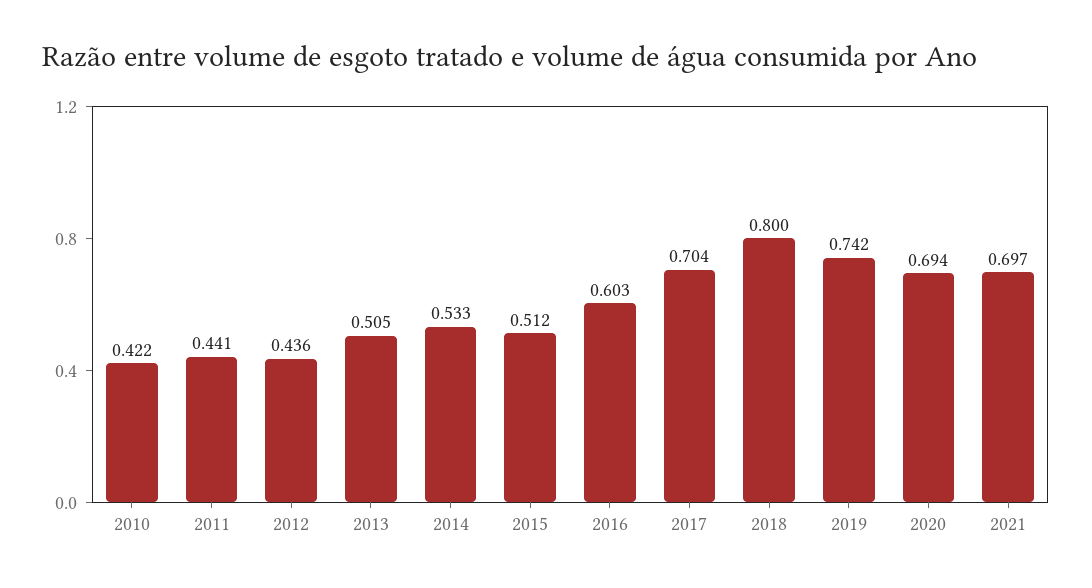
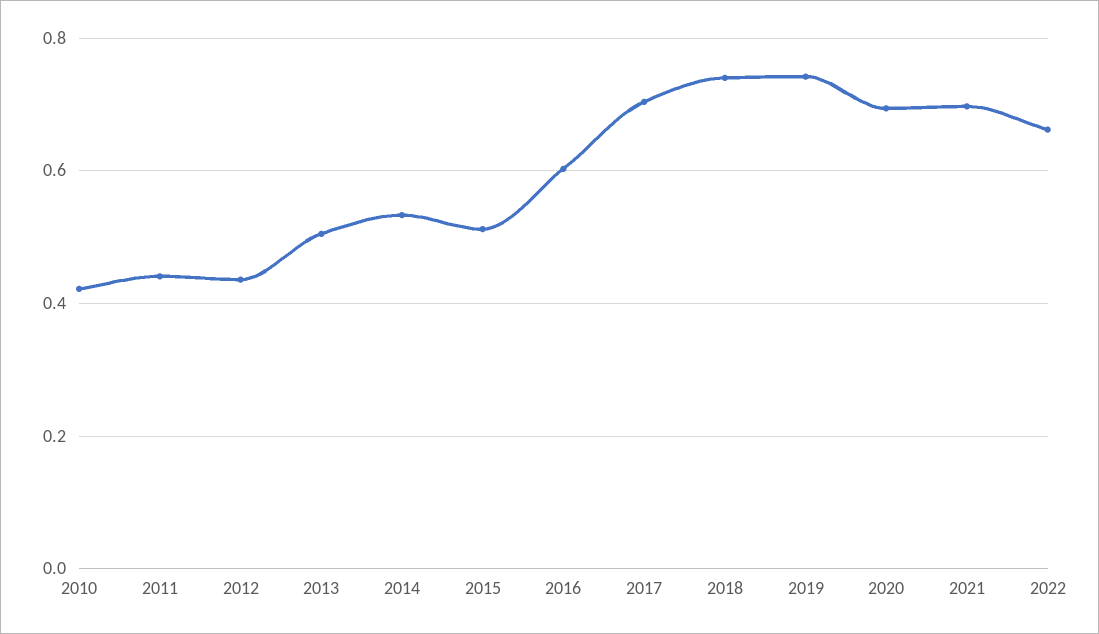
2018: 0.8 -> 0.74
2022: none -> 0.66

